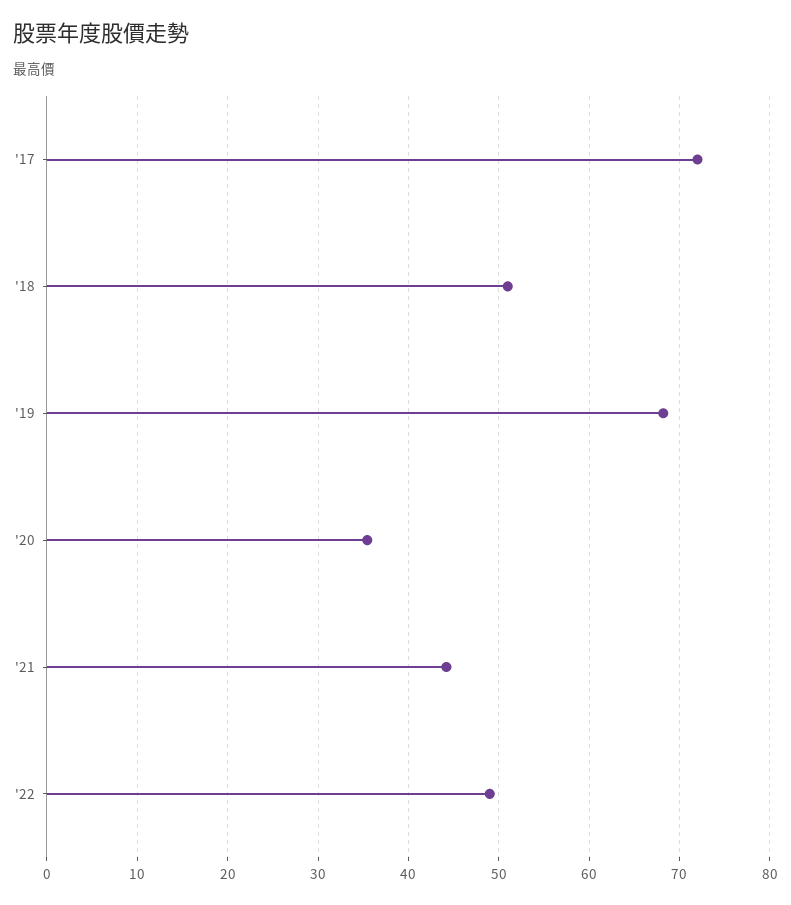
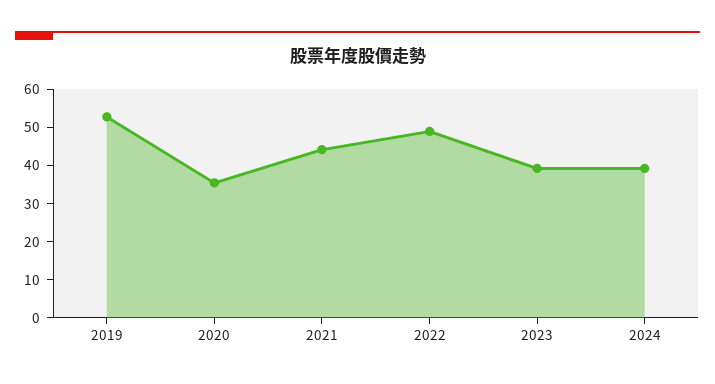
'17: 72 -> none
'18: 51 -> none
'19: 68 -> 52.5
2023: none -> 40
2024: none -> 40

